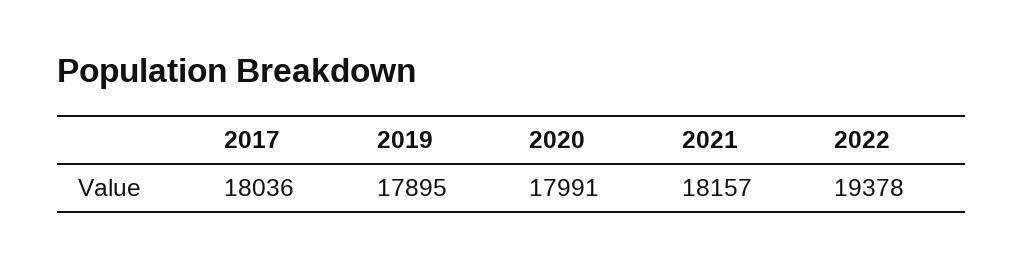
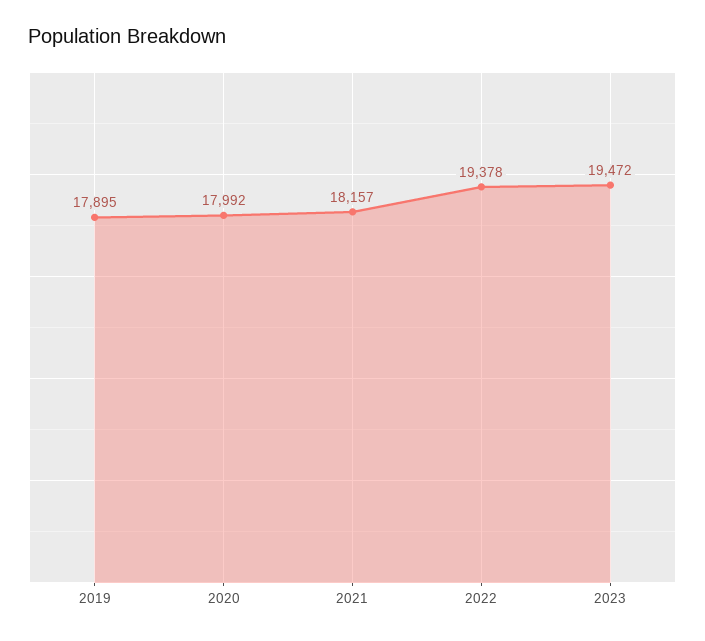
2017: 18036 -> none
2020: 17991 -> 17992
2023: none -> 19472

